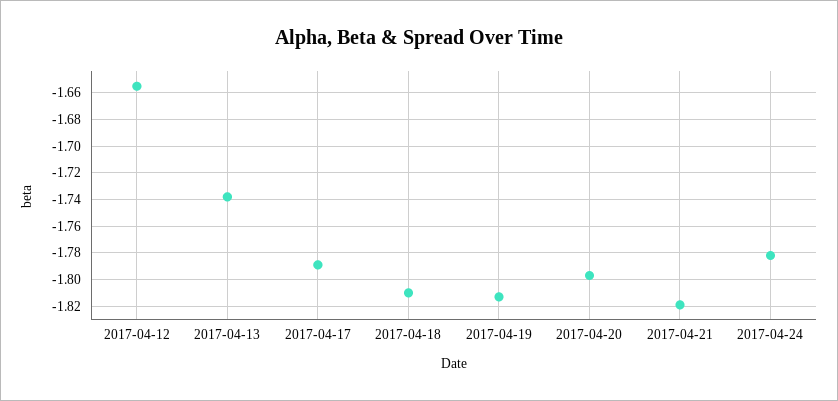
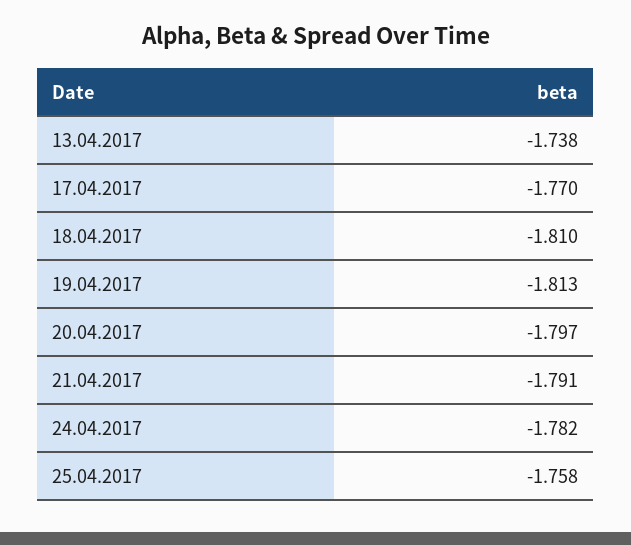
2017-04-12: -1.655 -> none
2017-04-17: -1.79 -> -1.77
2017-04-21: -1.82 -> -1.791
25.04.2017: none -> -1.758

